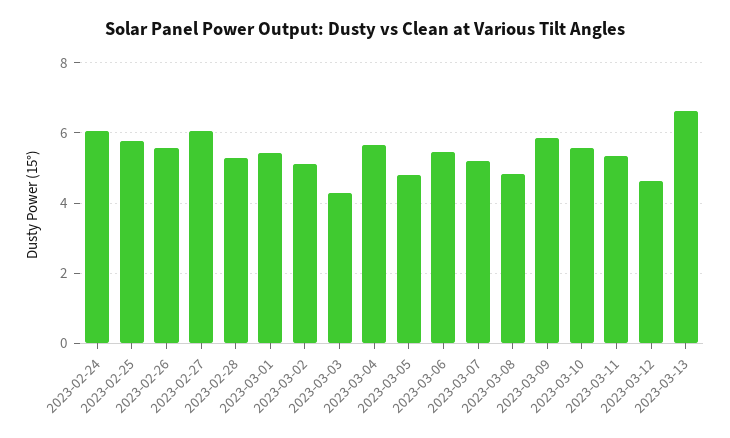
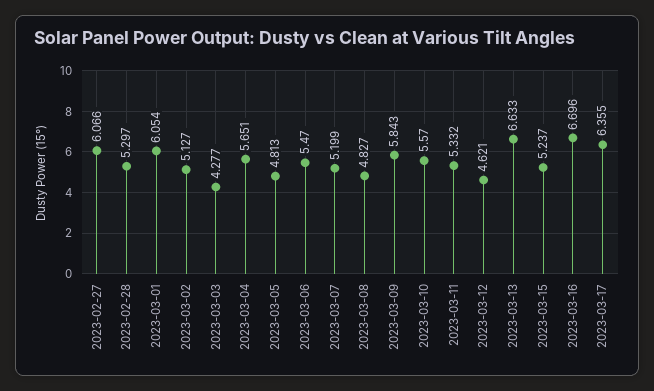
2023-02-24: 6 -> none
2023-02-25: 5.8 -> none
2023-02-26: 5.6 -> none
2023-03-01: 5.4 -> 6.054
2023-03-15: none -> 5.237
2023-03-16: none -> 6.696
2023-03-17: none -> 6.355

